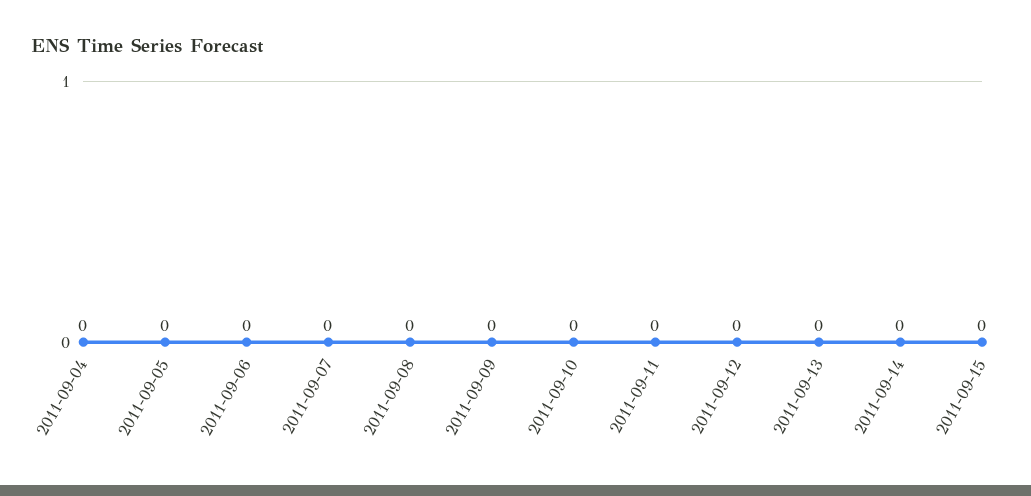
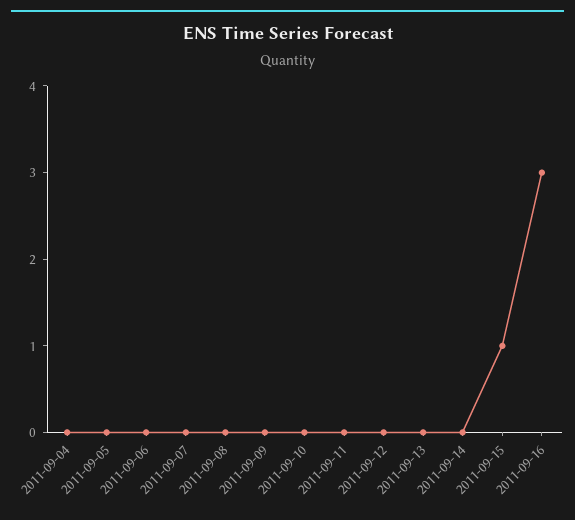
2011-09-15: 0 -> 1
2011-09-16: none -> 3

